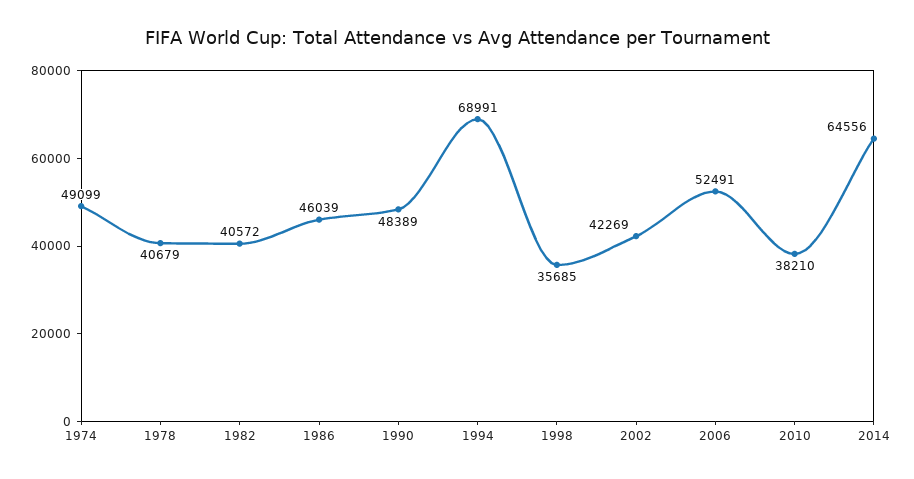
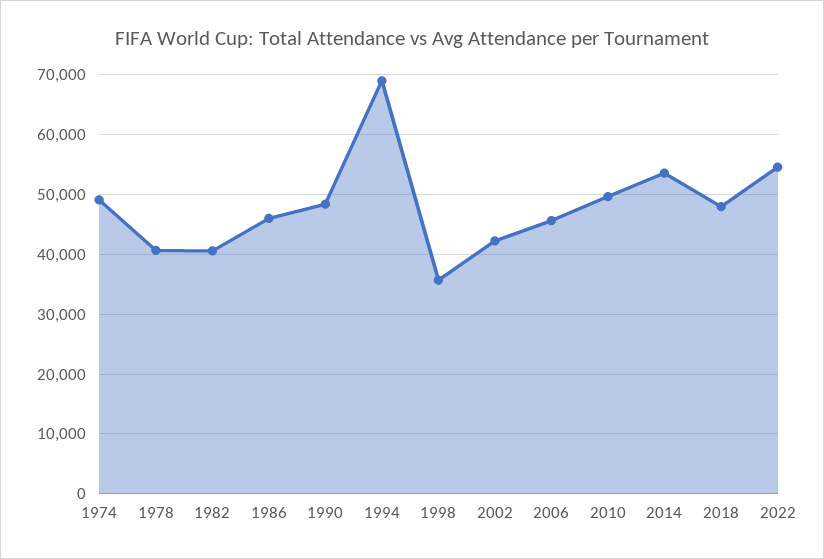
2006: 52491 -> 46000
2010: 38210 -> 50000
2014: 64556 -> 54000
2018: none -> 48000
2022: none -> 54000

